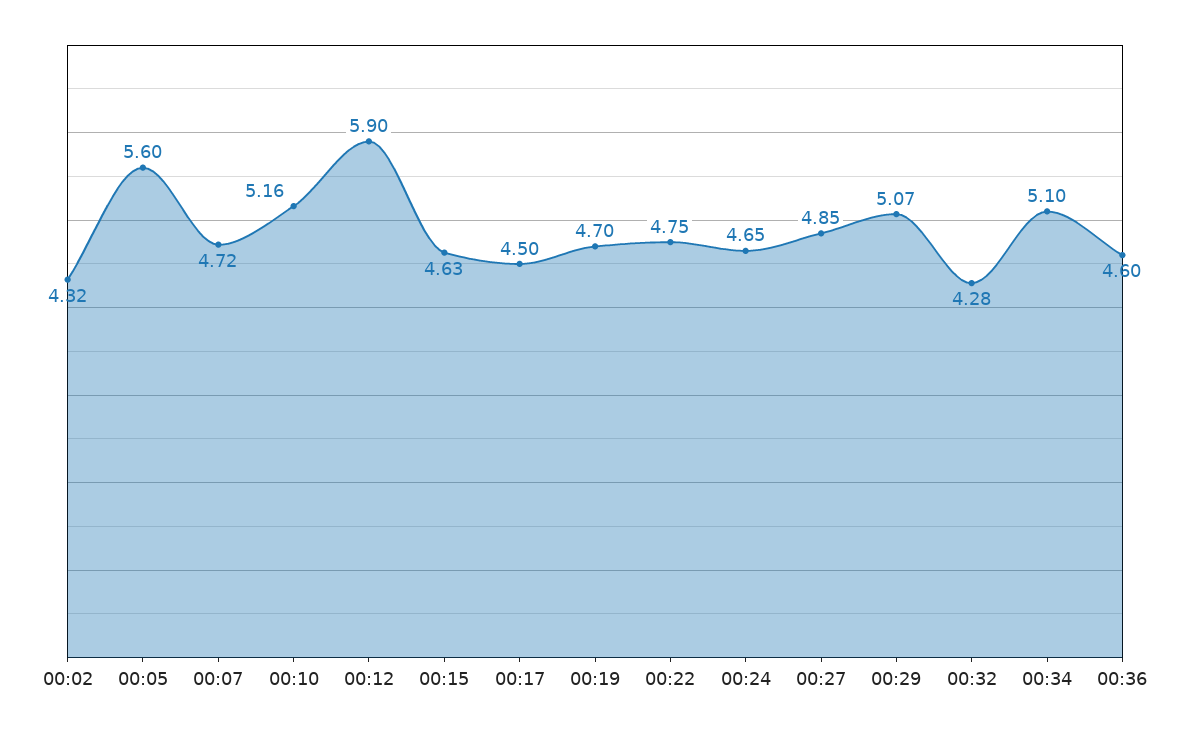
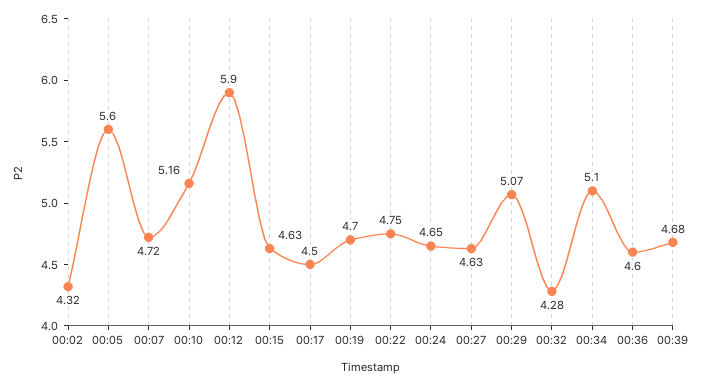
00:27: 4.85 -> 4.63
00:39: none -> 4.68

